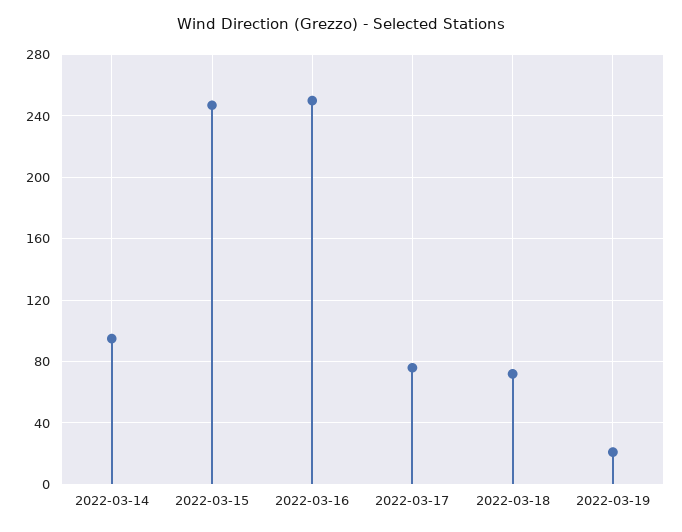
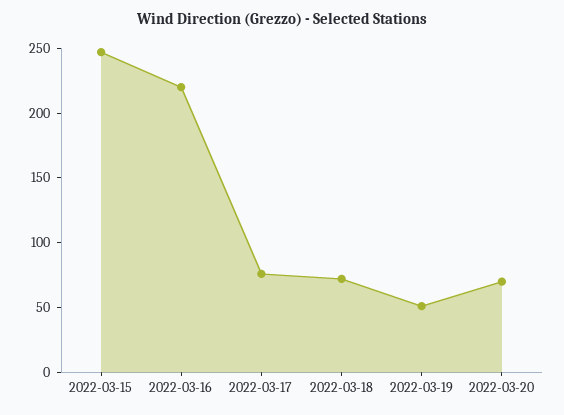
2022-03-14: 95 -> none
2022-03-16: 250 -> 220
2022-03-19: 20 -> 50
2022-03-20: none -> 70

